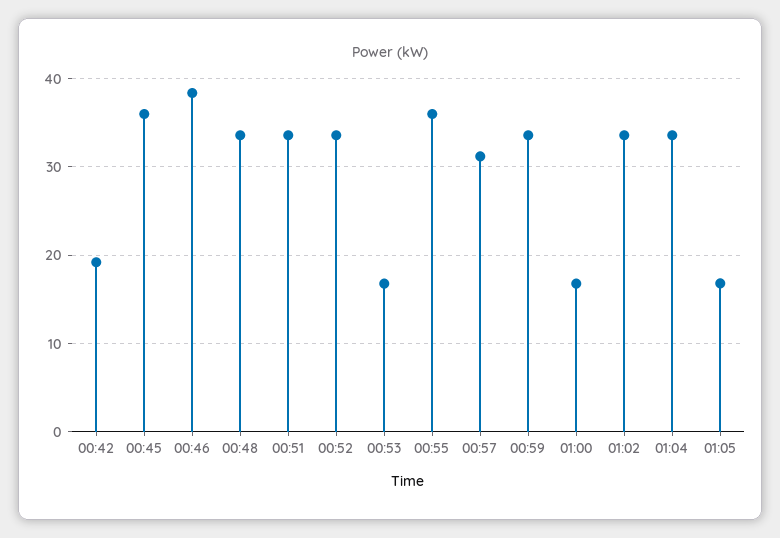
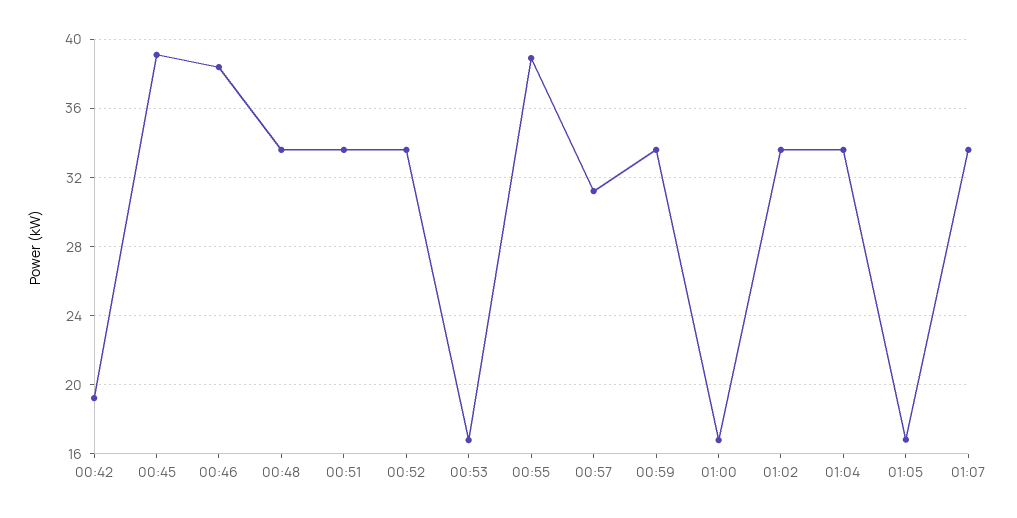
00:45: 36 -> 39
00:55: 36 -> 39
01:07: none -> 33.5

